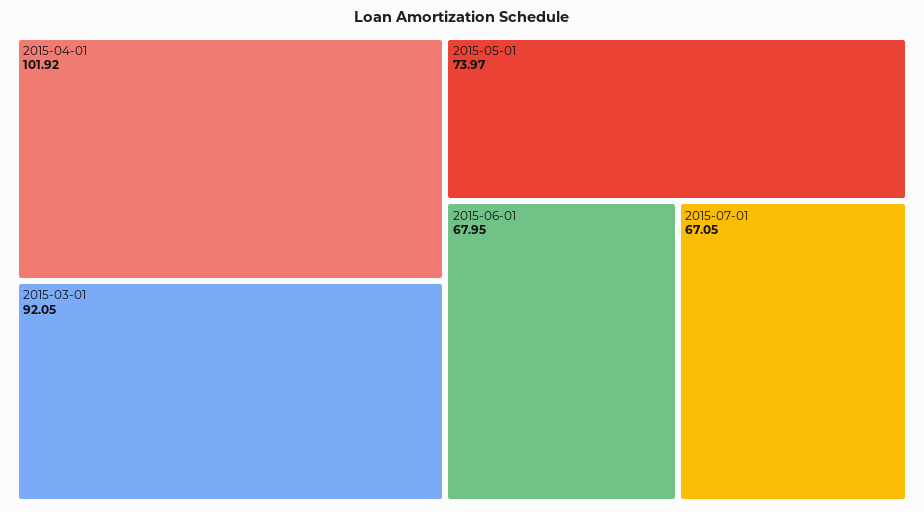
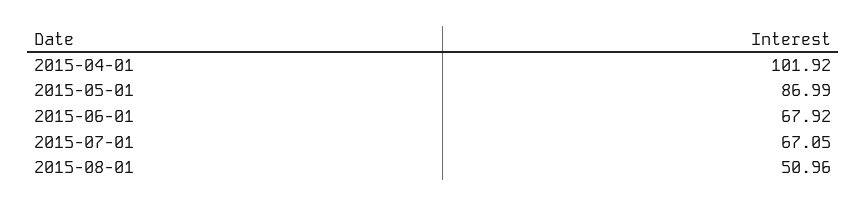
2015-03-01: 92.05 -> none
2015-05-01: 73.97 -> 86.99
2015-06-01: 67.95 -> 67.92
2015-08-01: none -> 50.96

